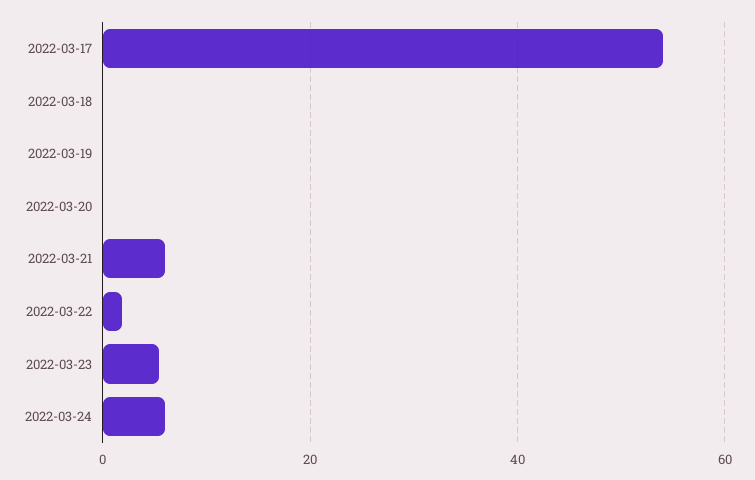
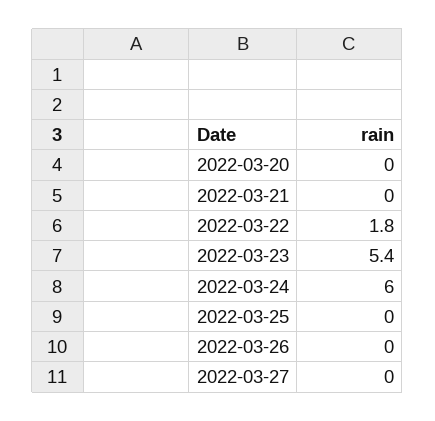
2022-03-17: 54 -> none
2022-03-18: 0 -> none
2022-03-19: 0 -> none
2022-03-21: 6 -> 0
2022-03-25: none -> 0
2022-03-26: none -> 0
2022-03-27: none -> 0

